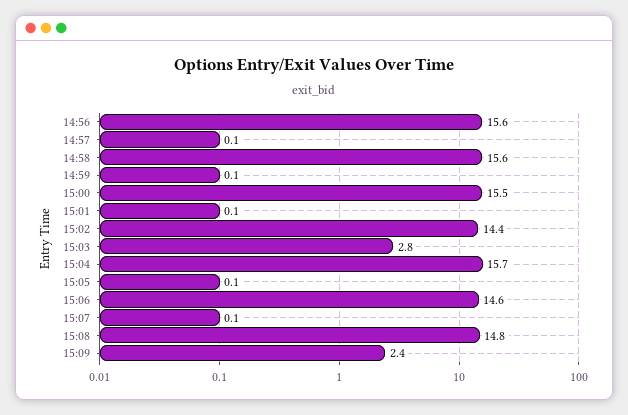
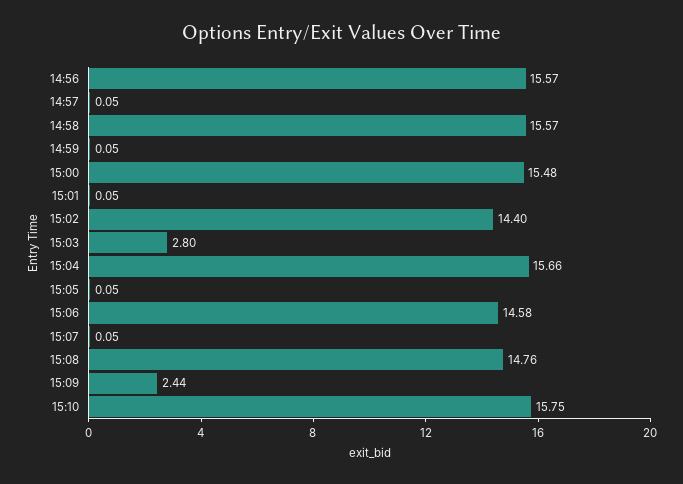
15:10: none -> 15.75

